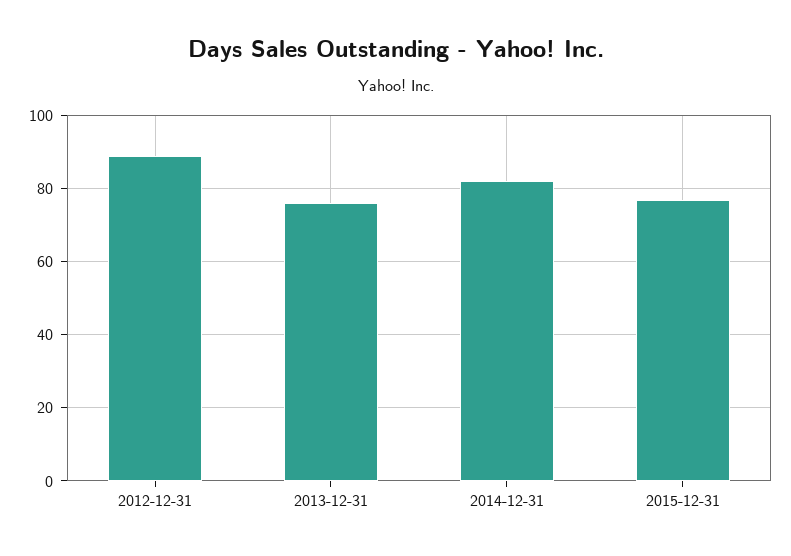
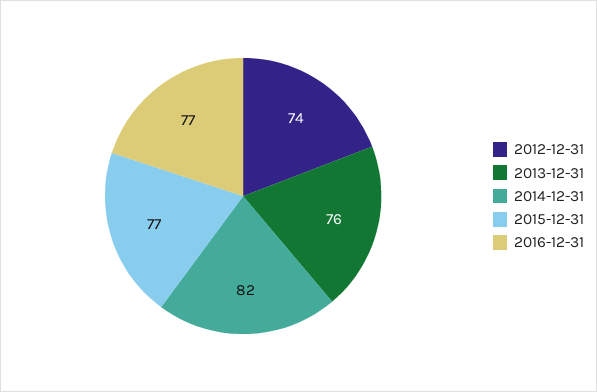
2012-12-31: 90 -> 74
2016-12-31: none -> 77

